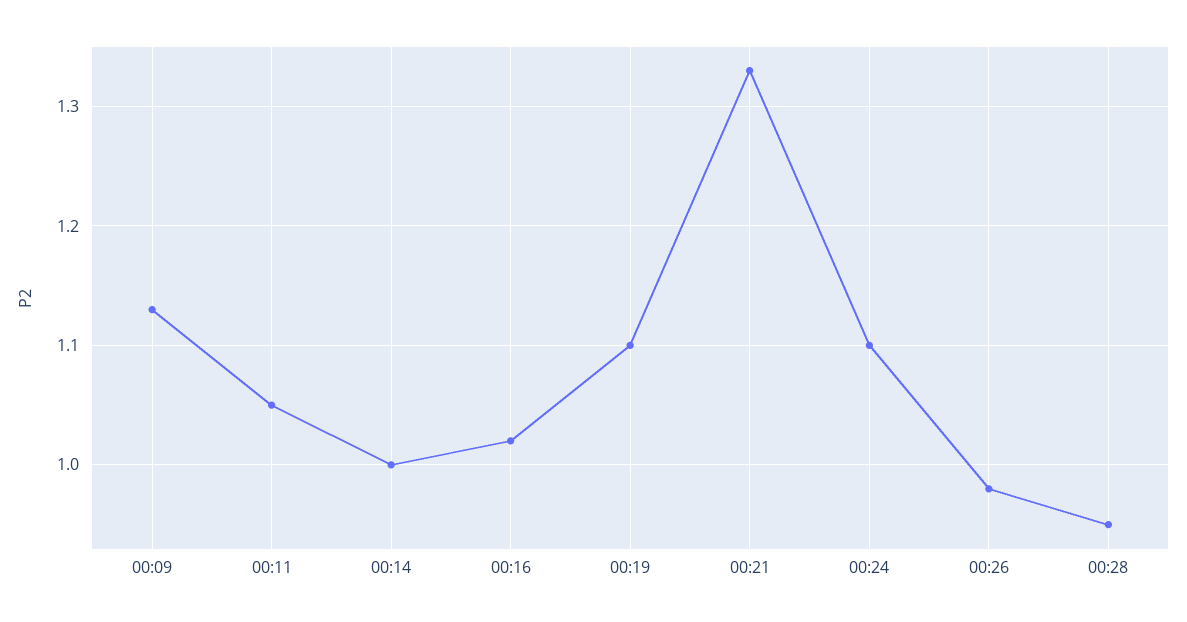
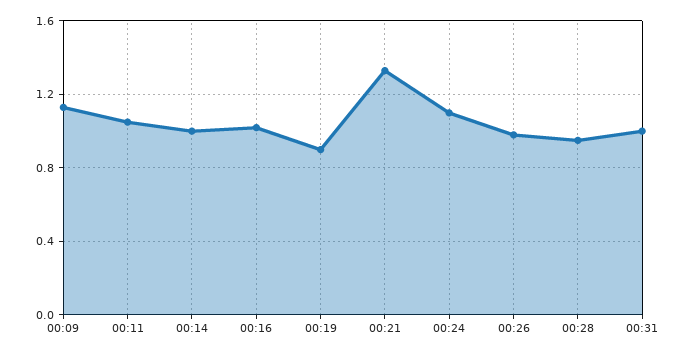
00:19: 1.1 -> 0.9
00:31: none -> 1

